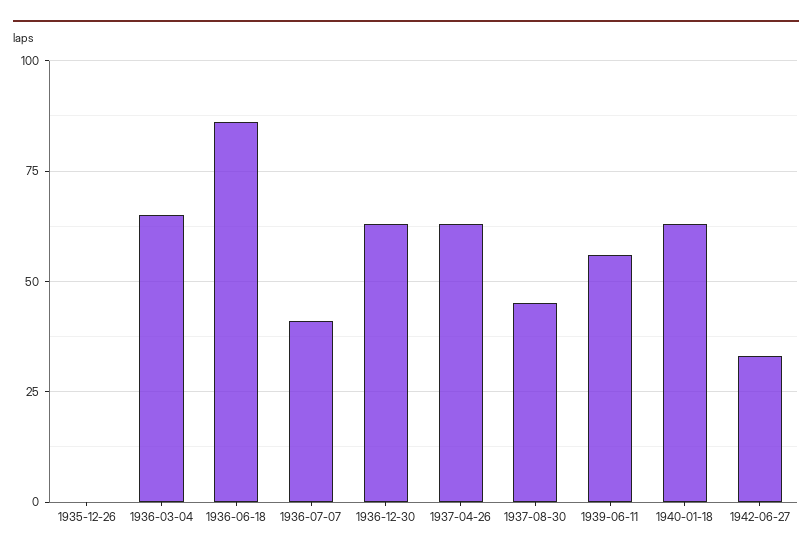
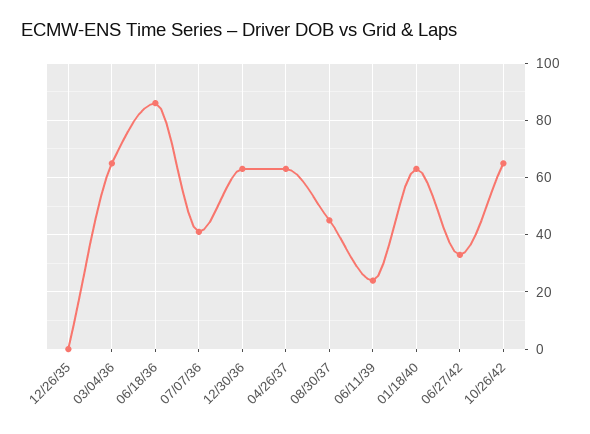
1939-06-11: 55 -> 25
10/26/42: none -> 65

